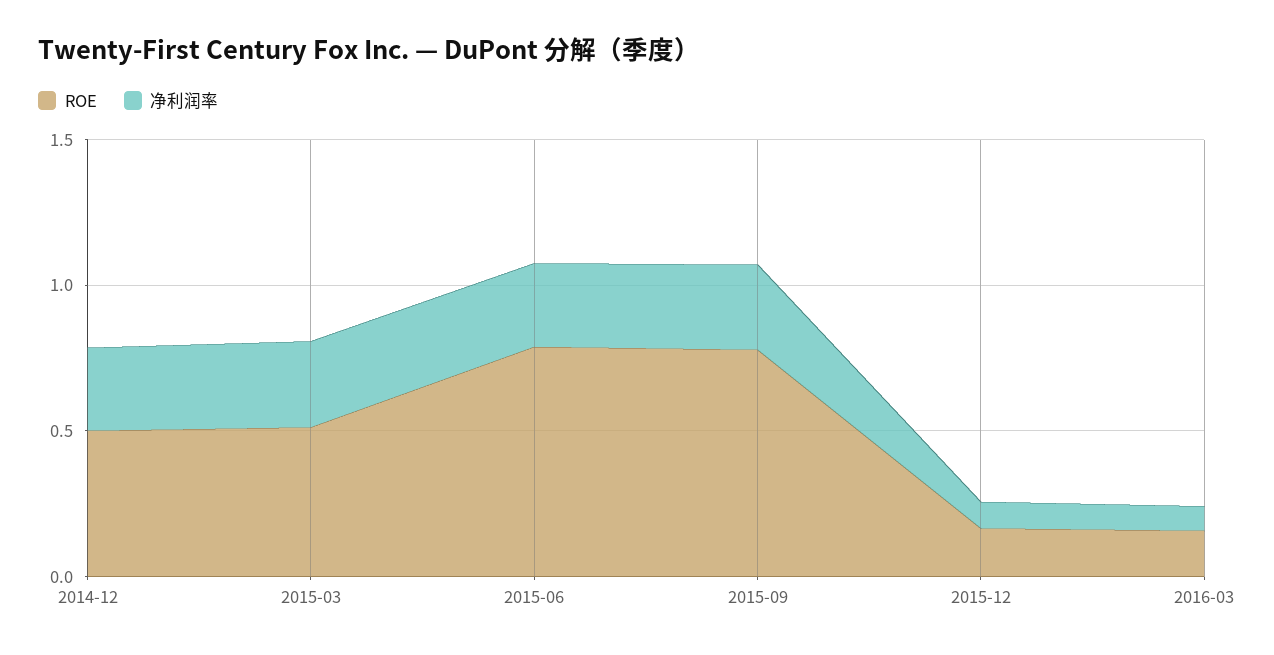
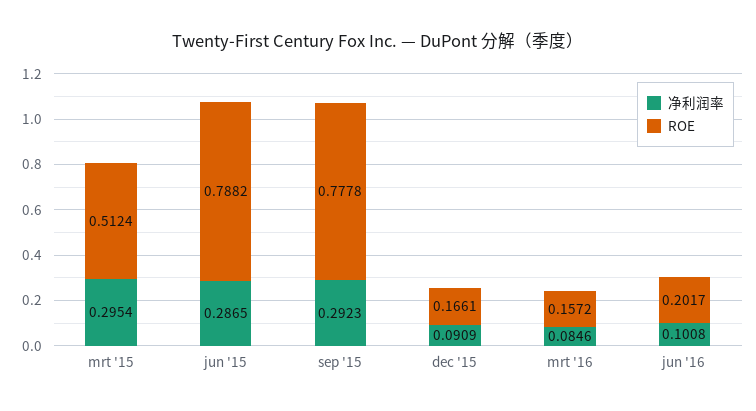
ROE, 2014-12: 0.5 -> none
净利润率, 2014-12: 0.3 -> none
净利润率, jun '16: none -> 0.1008
ROE, jun '16: none -> 0.2017

